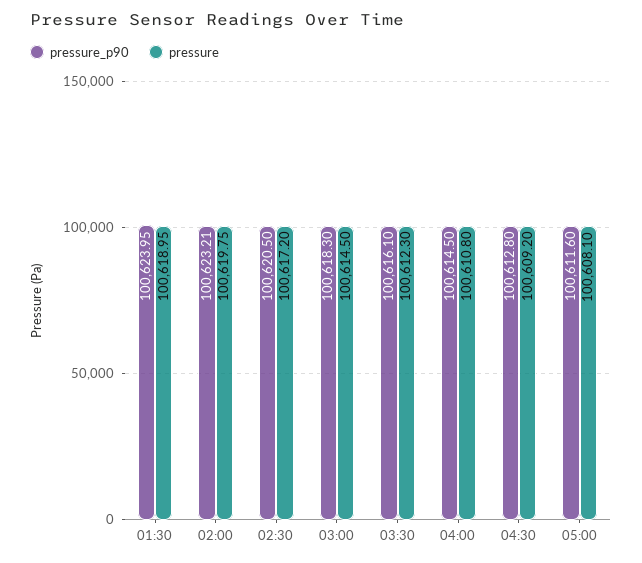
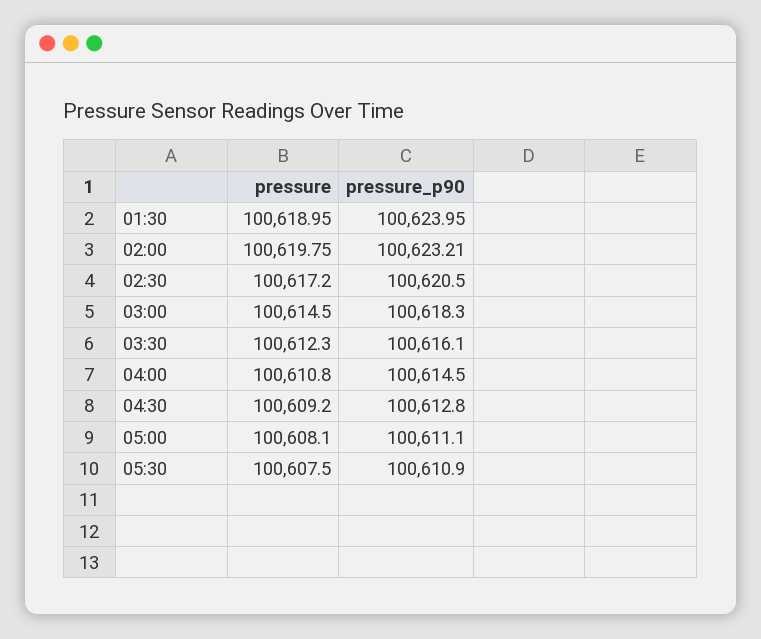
pressure_p90, 05:00: 100611.6 -> 100611.1
pressure, 05:30: none -> 100607.5
pressure_p90, 05:30: none -> 100610.9

